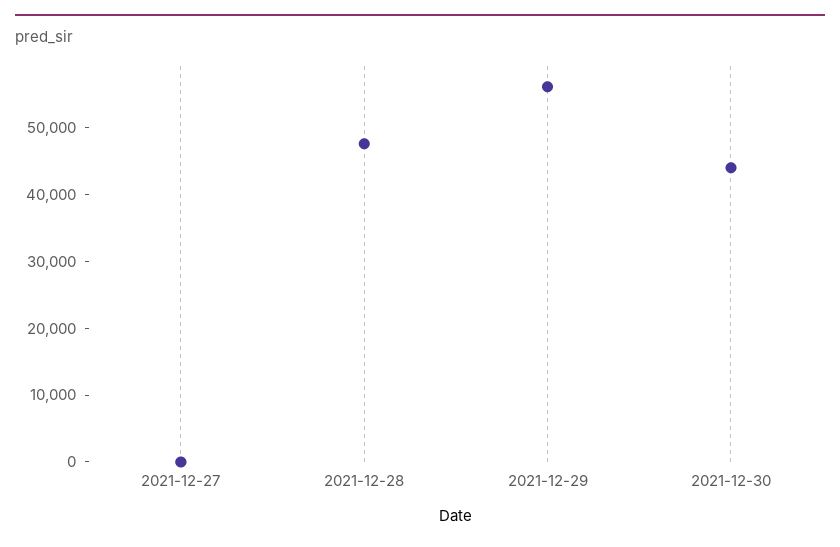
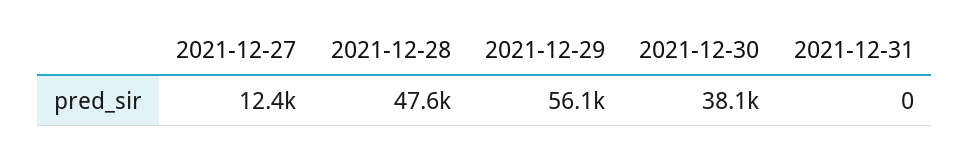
2021-12-27: 0 -> 12400
2021-12-30: 44000 -> 38100
2021-12-31: none -> 0

